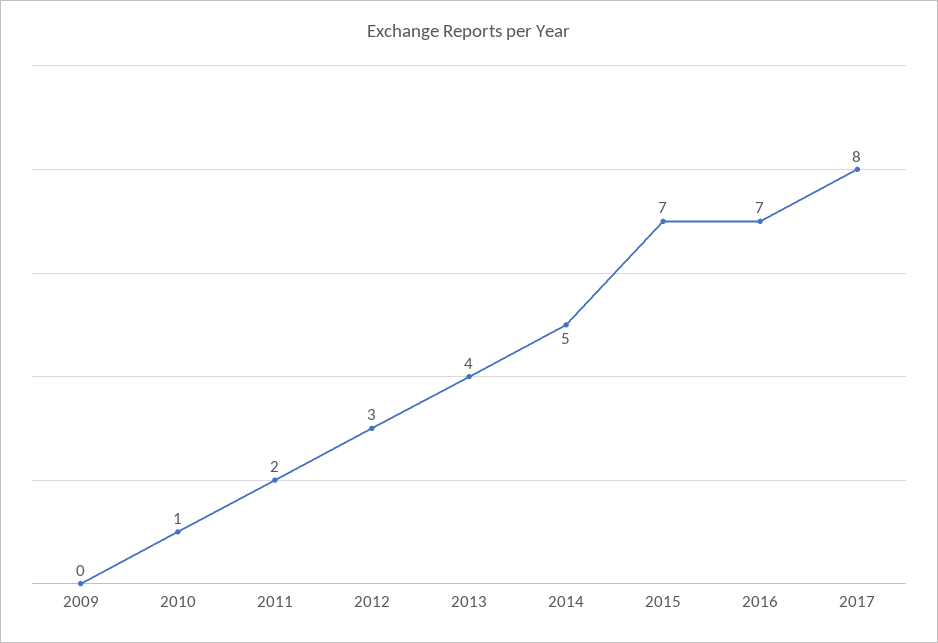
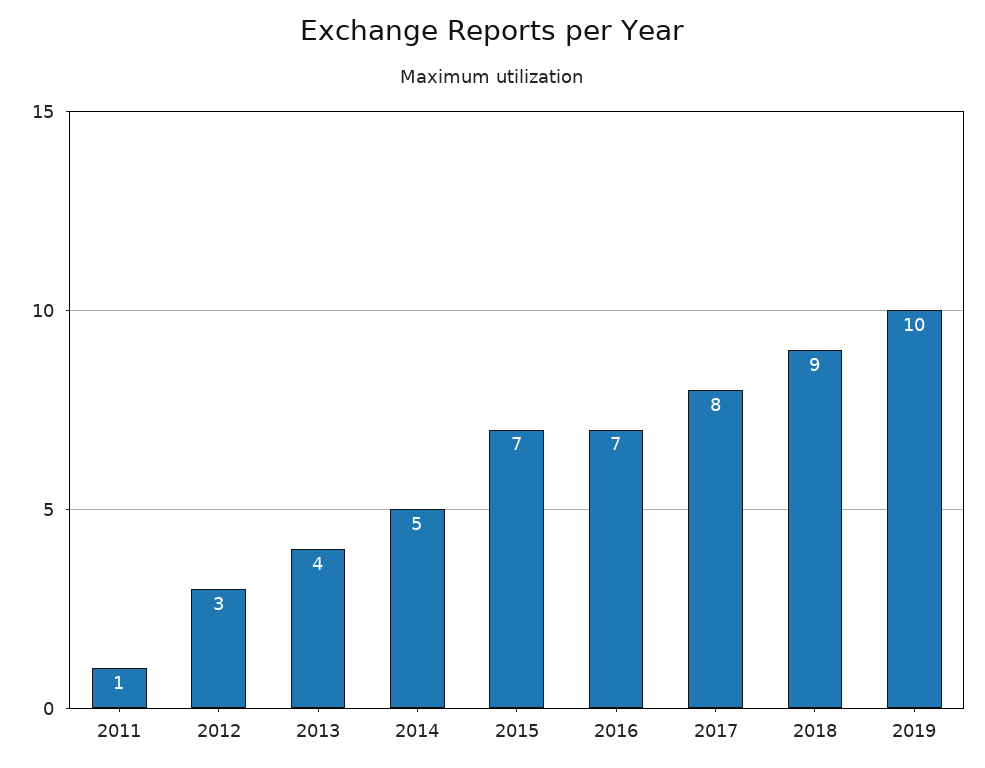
2009: 0 -> none
2010: 1 -> none
2011: 2 -> 1
2018: none -> 9
2019: none -> 10

